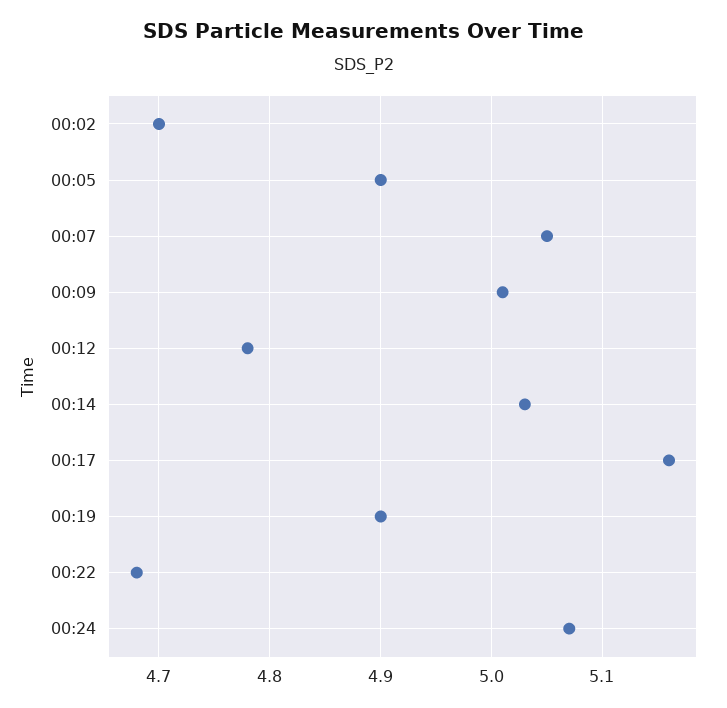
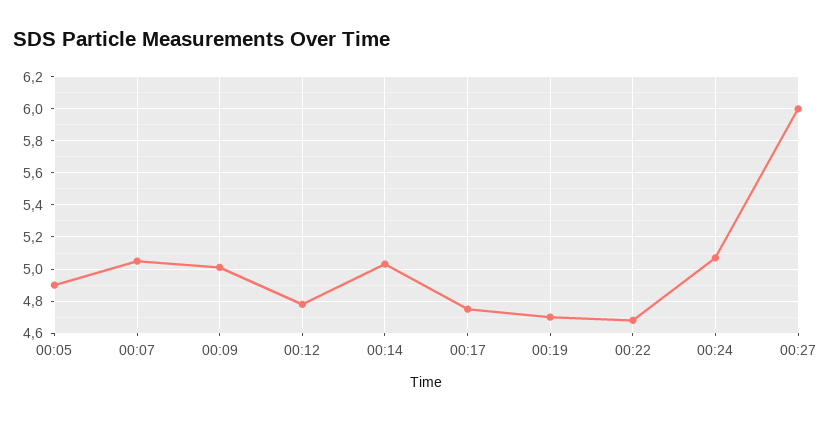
00:02: 4.7 -> none
00:17: 5.16 -> 4.75
00:19: 4.9 -> 4.7
00:27: none -> 6

